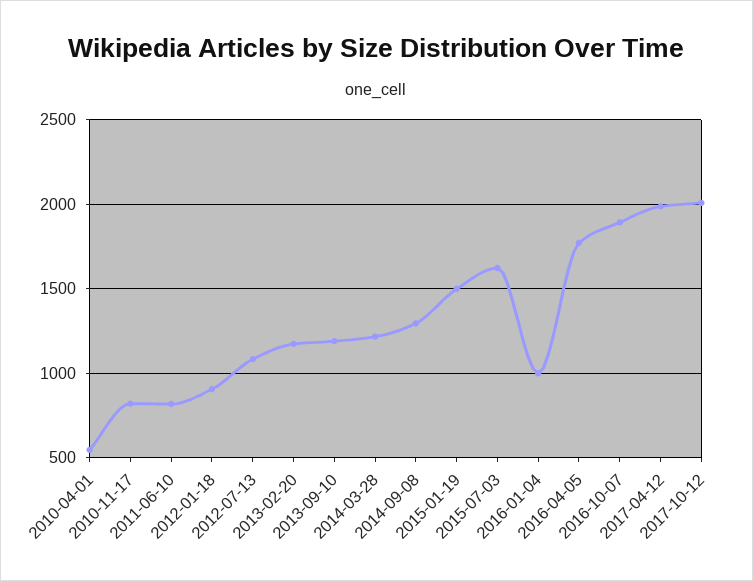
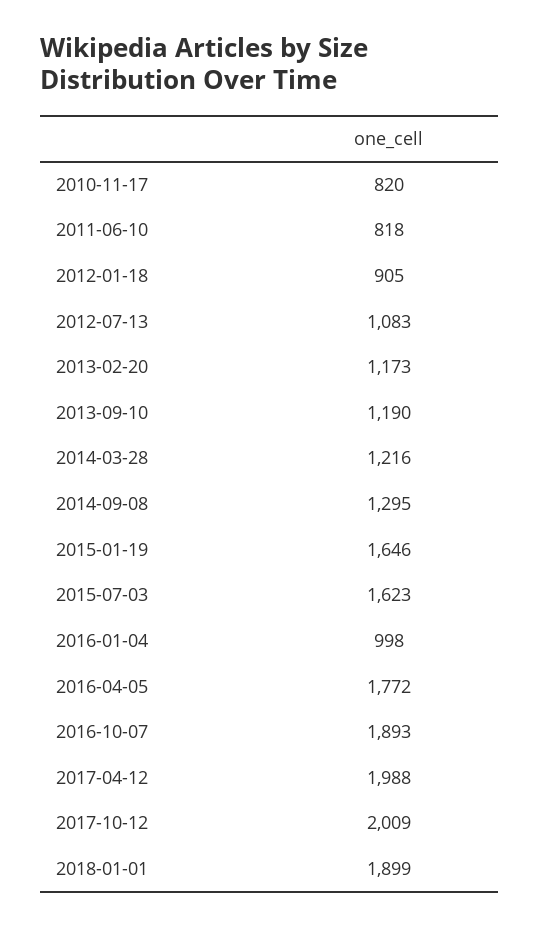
2010-04-01: 550 -> none
2015-01-19: 1500 -> 1646
2018-01-01: none -> 1899

